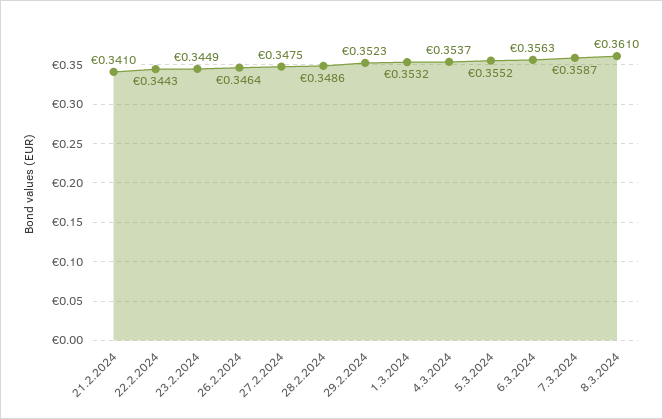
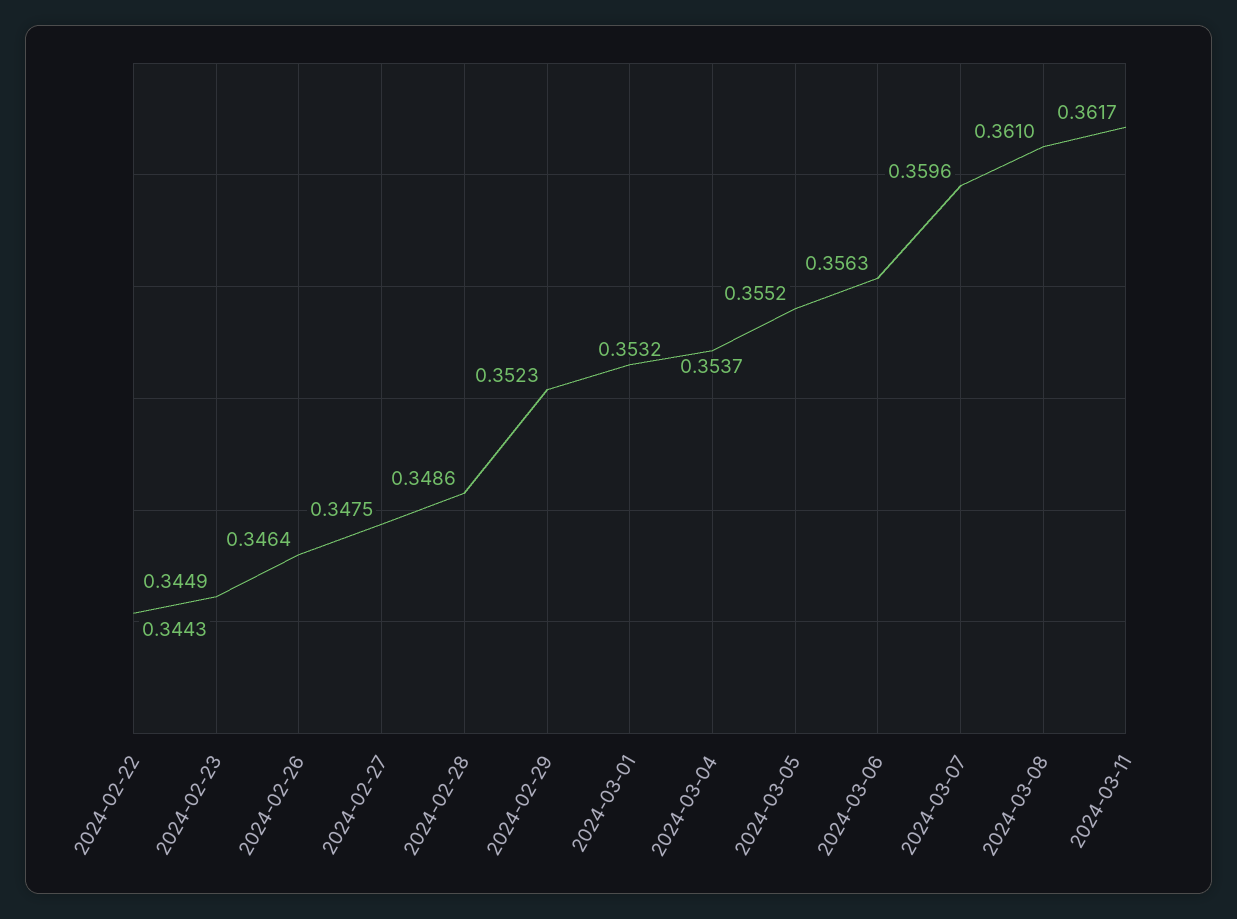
21.2.2024: 0.341 -> none
7.3.2024: 0.3587 -> 0.3596
2024-03-11: none -> 0.3617

